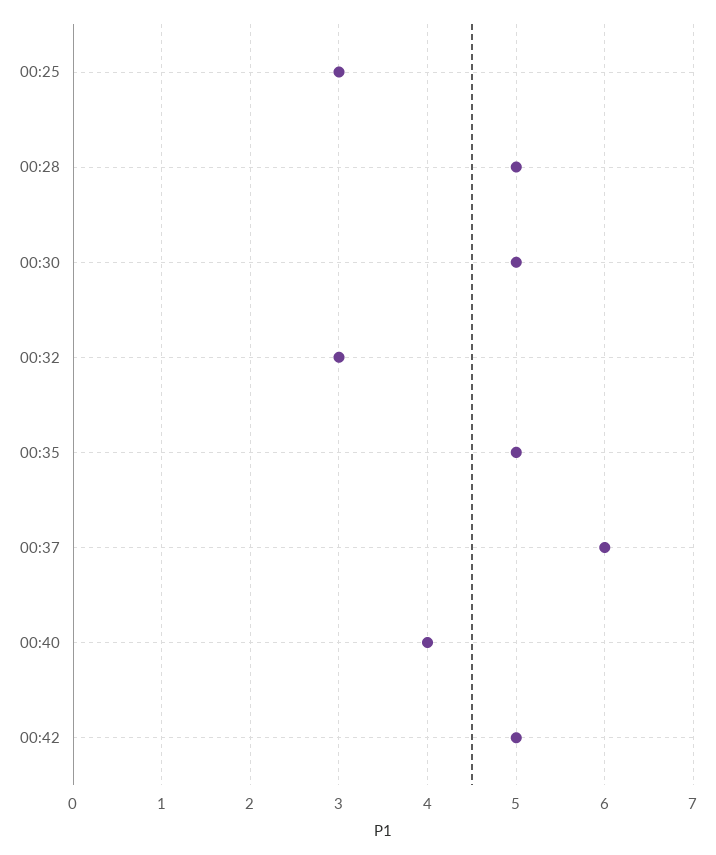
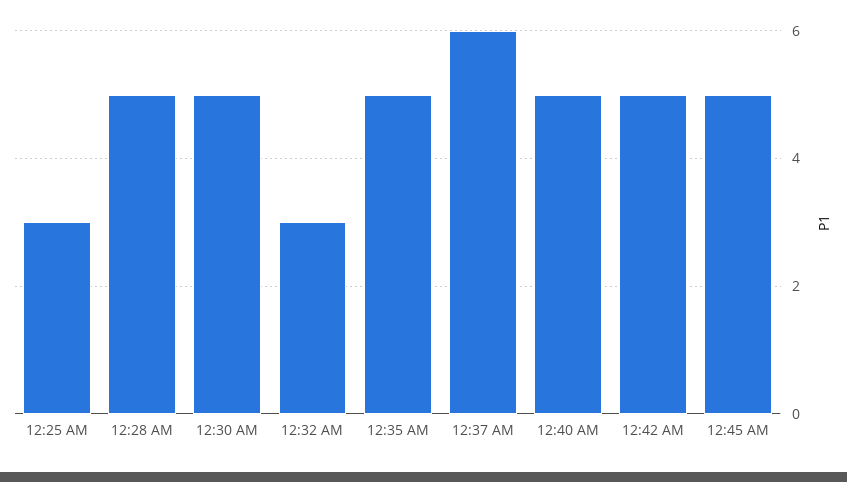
00:40: 4 -> 5
12:45 AM: none -> 5

